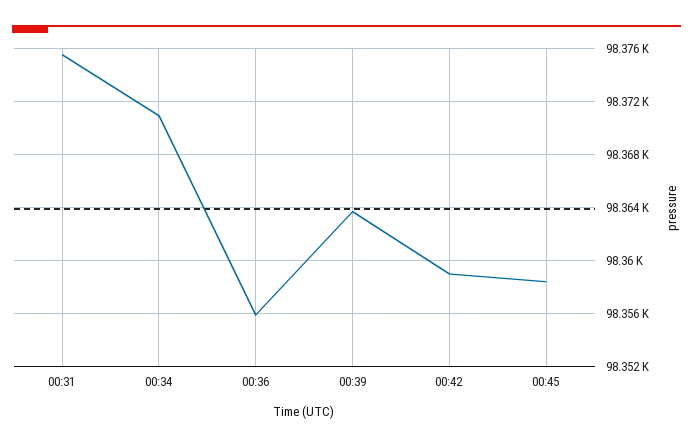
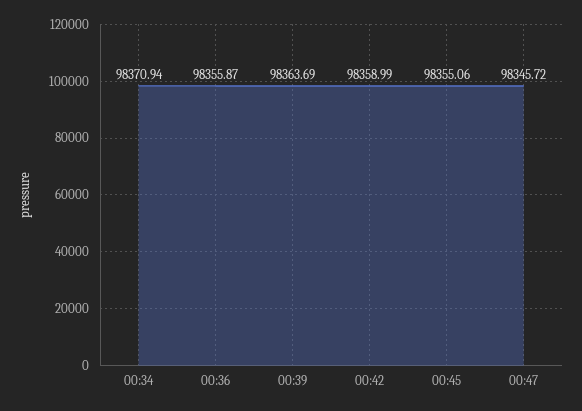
00:31: 98375.5 -> none
00:45: 98358.5 -> 98355.06
00:47: none -> 98345.72

